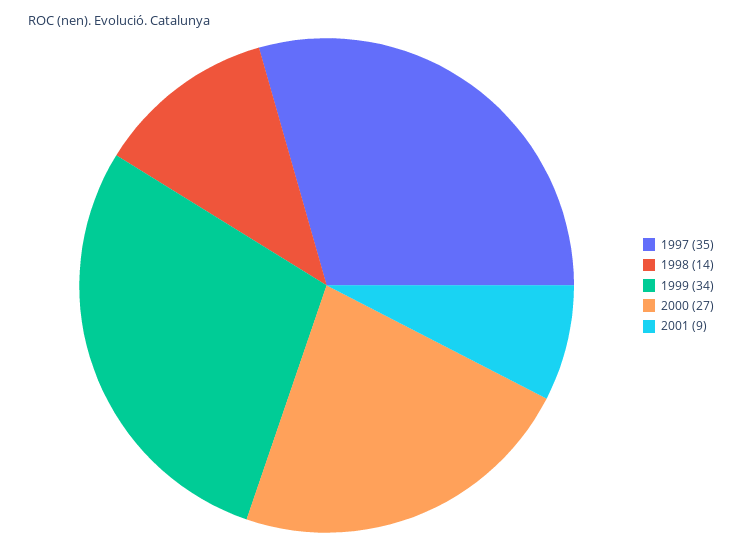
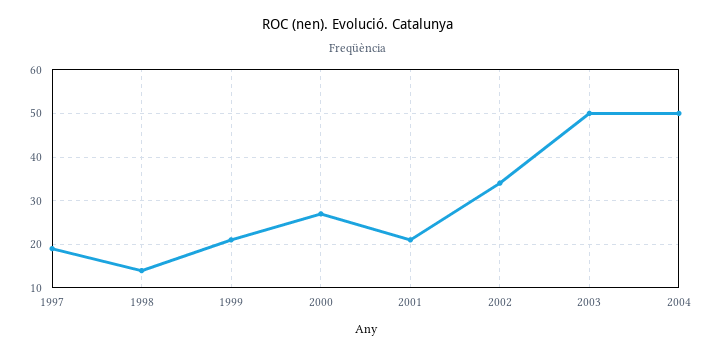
1997: 35 -> 20
1999: 34 -> 20
2001: 9 -> 20
2002: none -> 35
2003: none -> 50
2004: none -> 50

